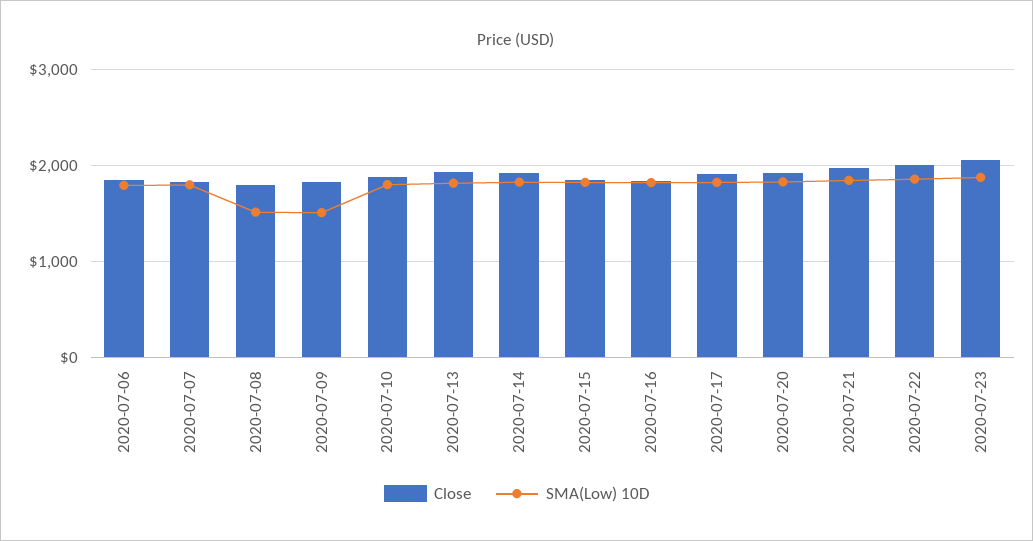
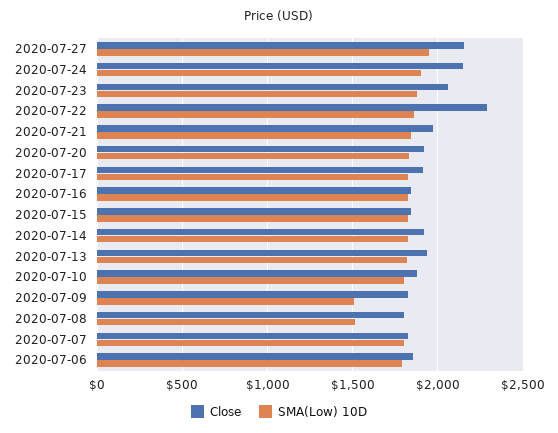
Close, 2020-07-22: 2000 -> 2300
Close, 2020-07-27: none -> 2150
SMA(Low) 10D, 2020-07-27: none -> 1950
Close, 2020-07-24: none -> 2150
SMA(Low) 10D, 2020-07-24: none -> 1900

